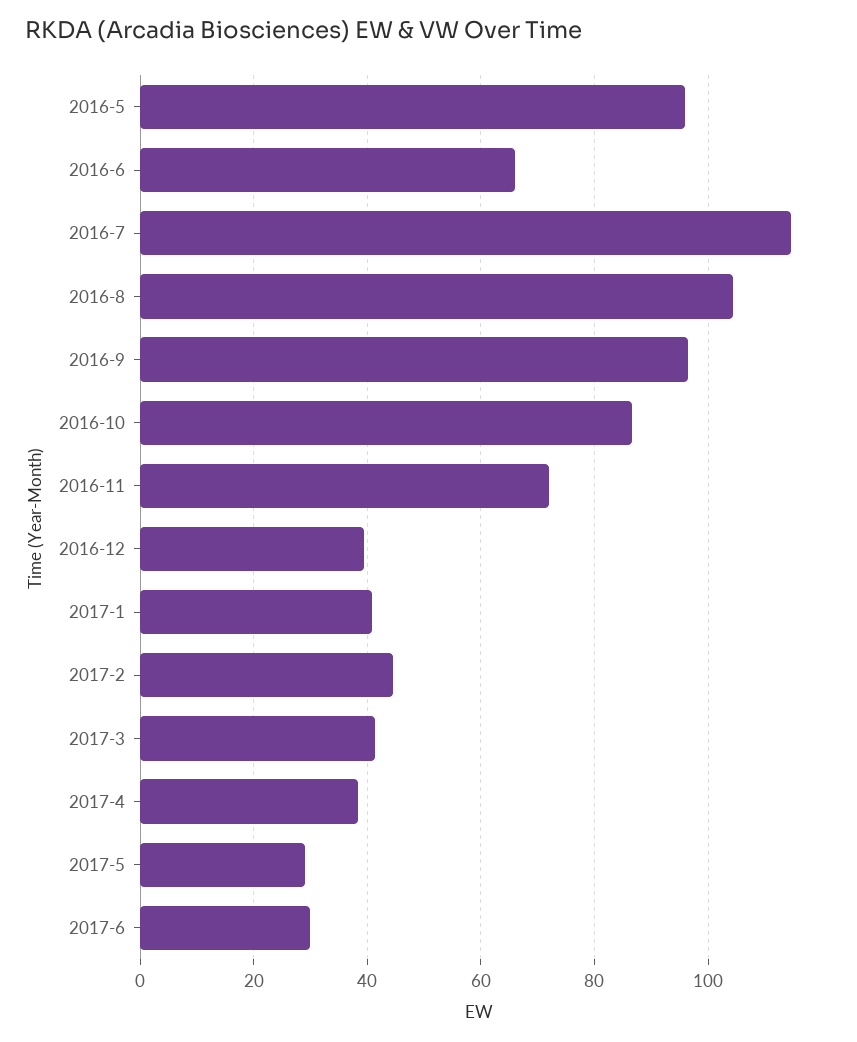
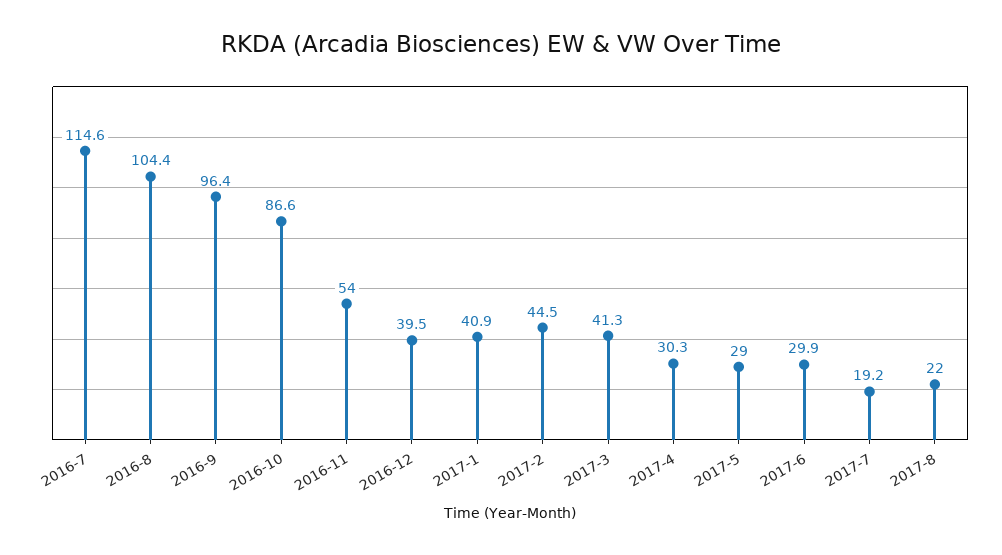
2016-5: 96 -> none
2016-6: 66 -> none
2016-11: 72 -> 54
2017-4: 38 -> 30.3
2017-7: none -> 19.2
2017-8: none -> 22

